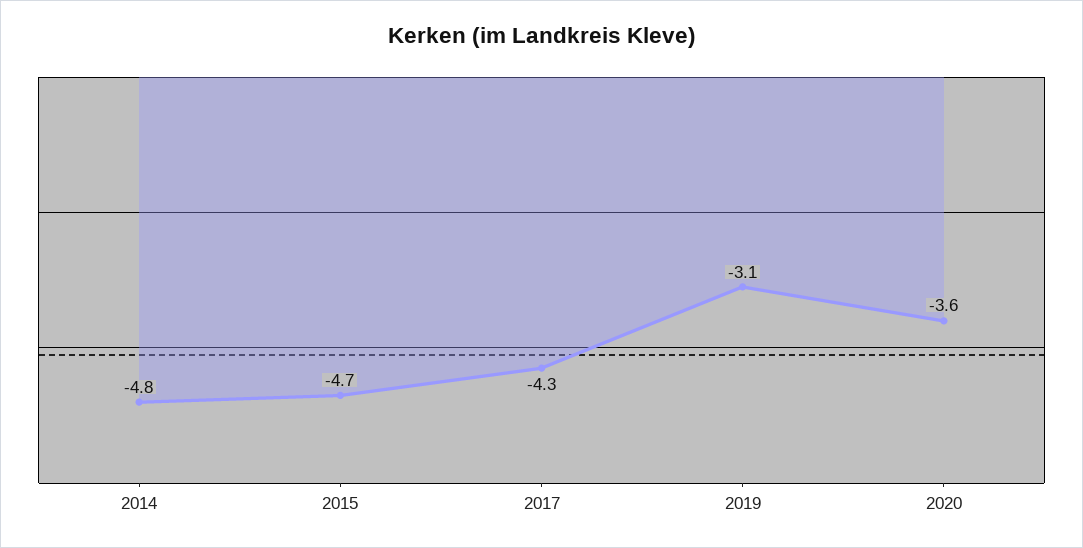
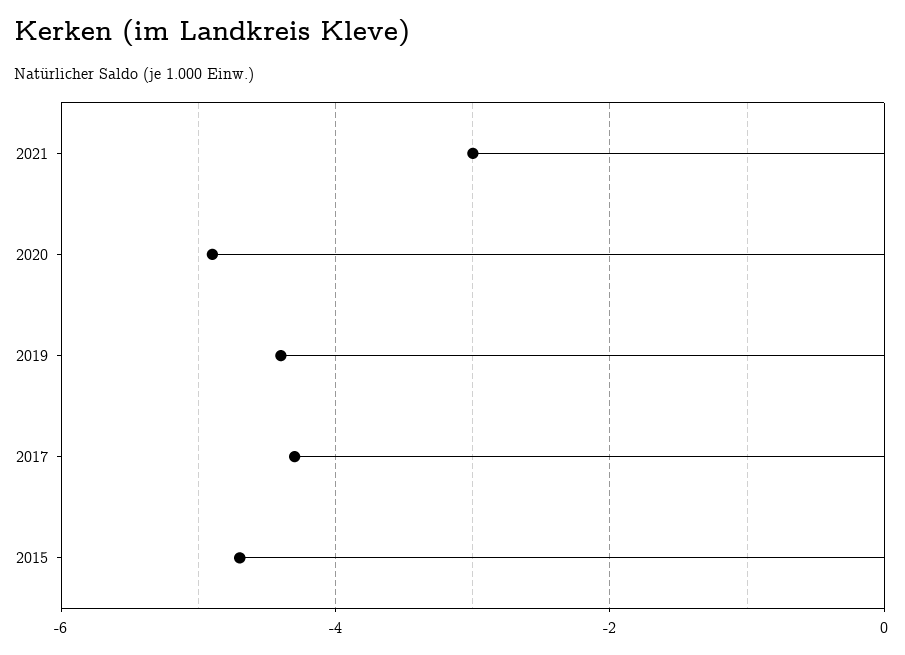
2014: -4.8 -> none
2019: -3.1 -> -4.5
2020: -3.6 -> -5
2021: none -> -3

